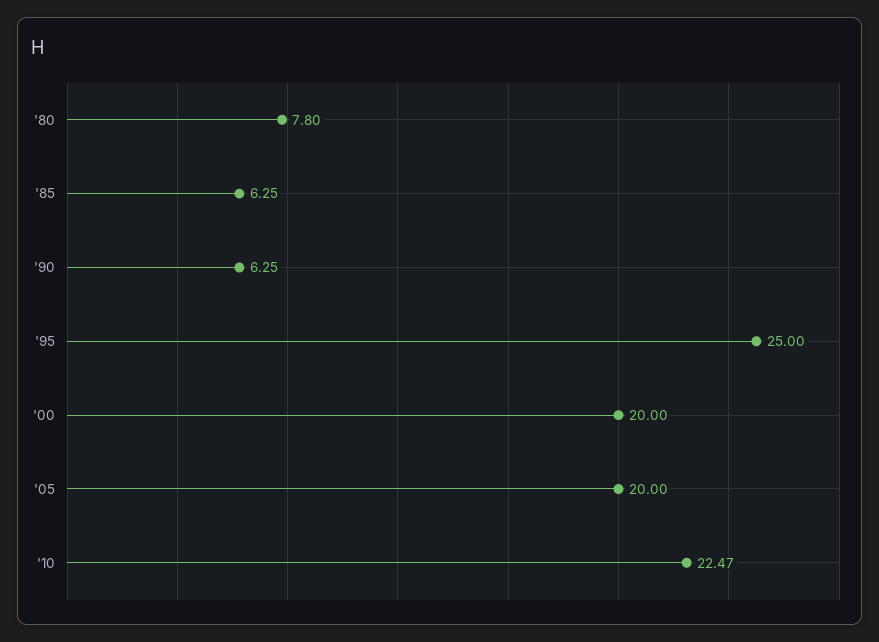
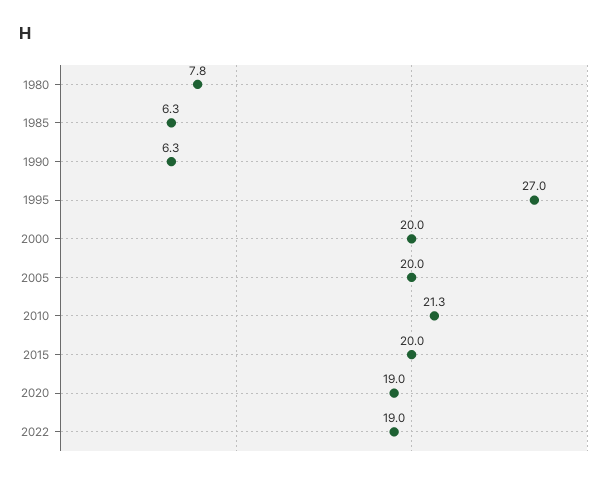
'95: 25 -> 27
'10: 22.47 -> 21.3
2015: none -> 20
2020: none -> 19
2022: none -> 19

